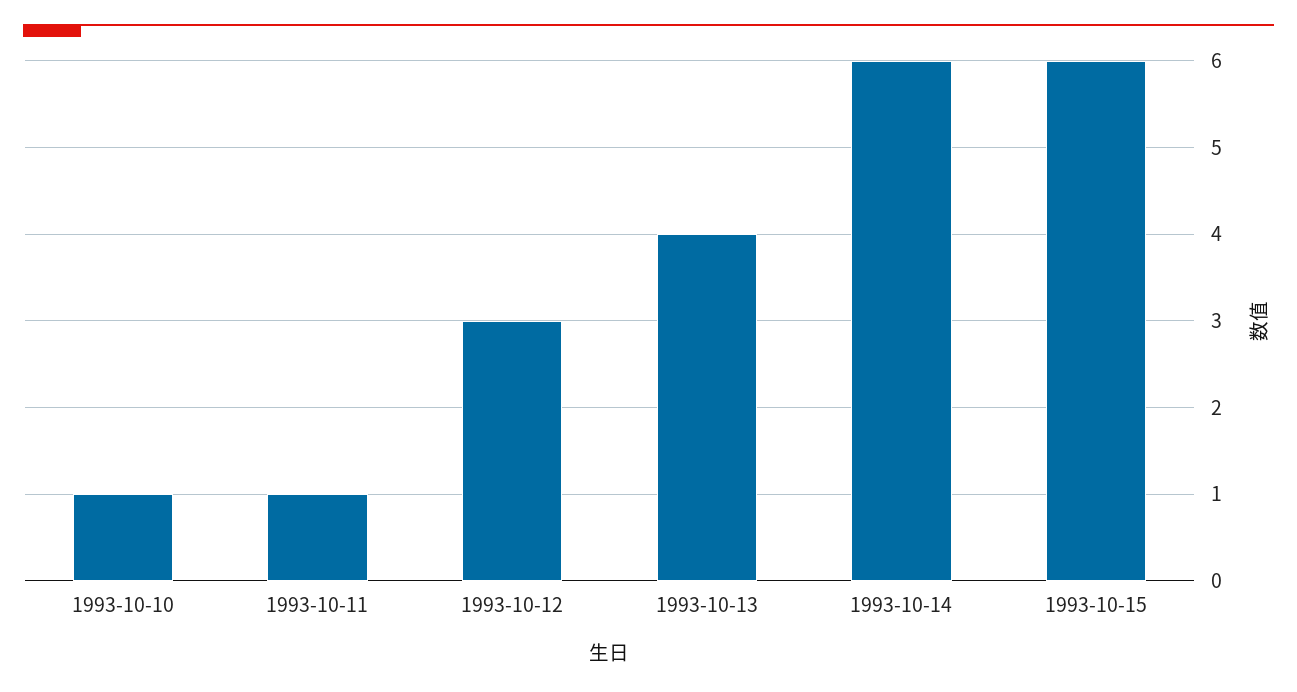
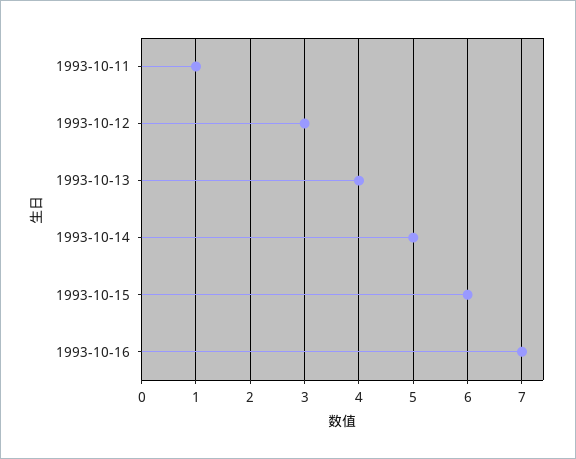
1993-10-10: 1 -> none
1993-10-14: 6 -> 5
1993-10-16: none -> 7

